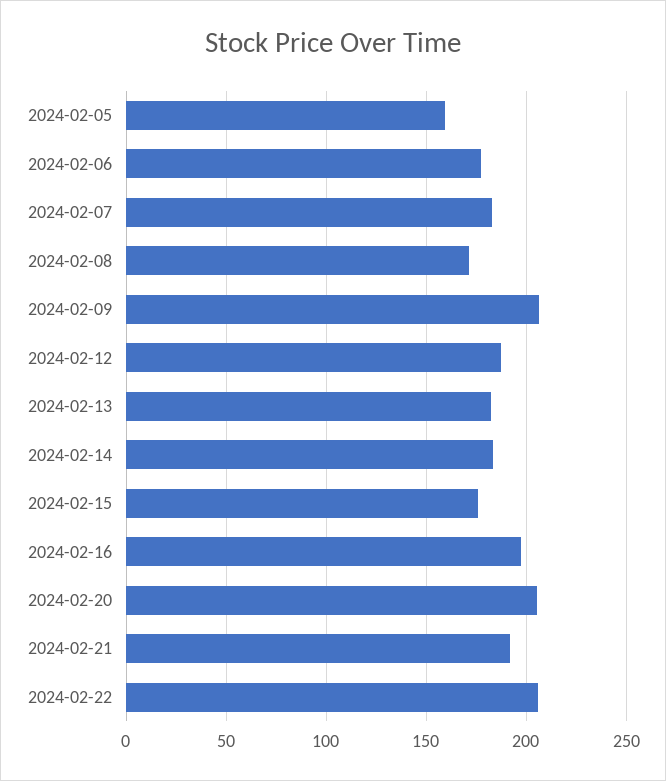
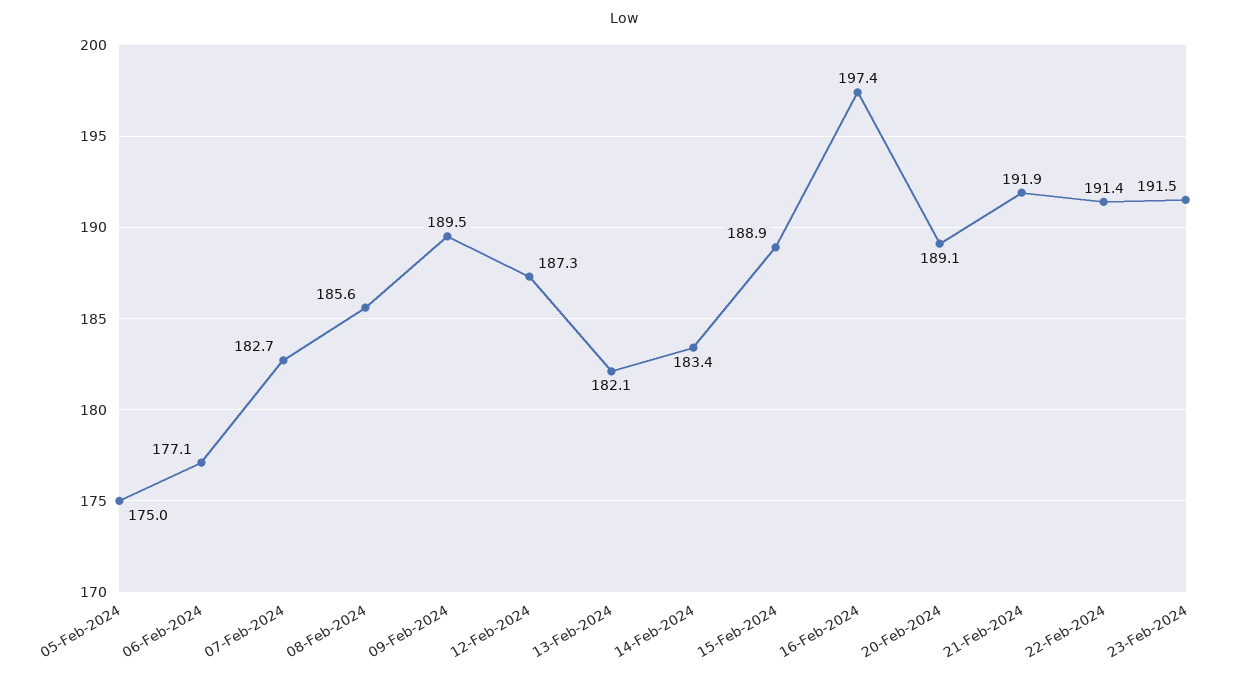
2024-02-05: 160 -> 175
2024-02-08: 170 -> 185.6
2024-02-09: 205 -> 189.5
2024-02-15: 175 -> 188.9
2024-02-20: 205 -> 189.1
2024-02-22: 205 -> 191.4
23-Feb-2024: none -> 191.5

